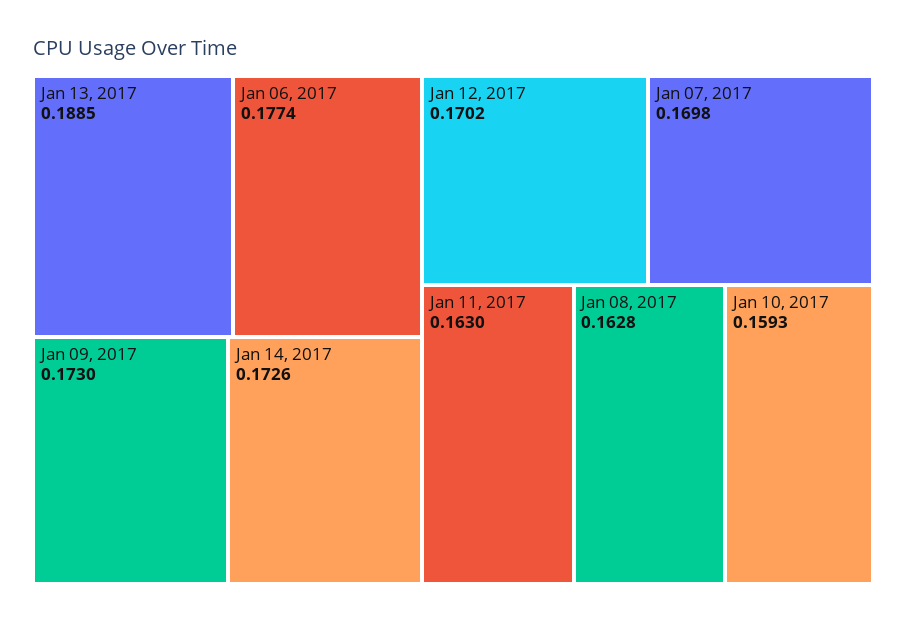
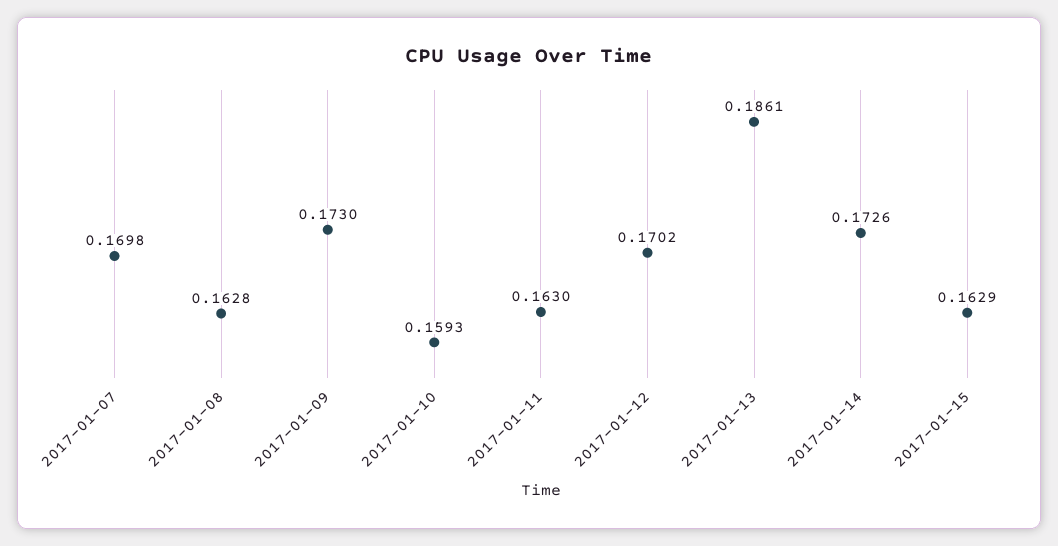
Jan 13, 2017: 0.1885 -> 0.1861
Jan 06, 2017: 0.1774 -> none
2017-01-15: none -> 0.1629

